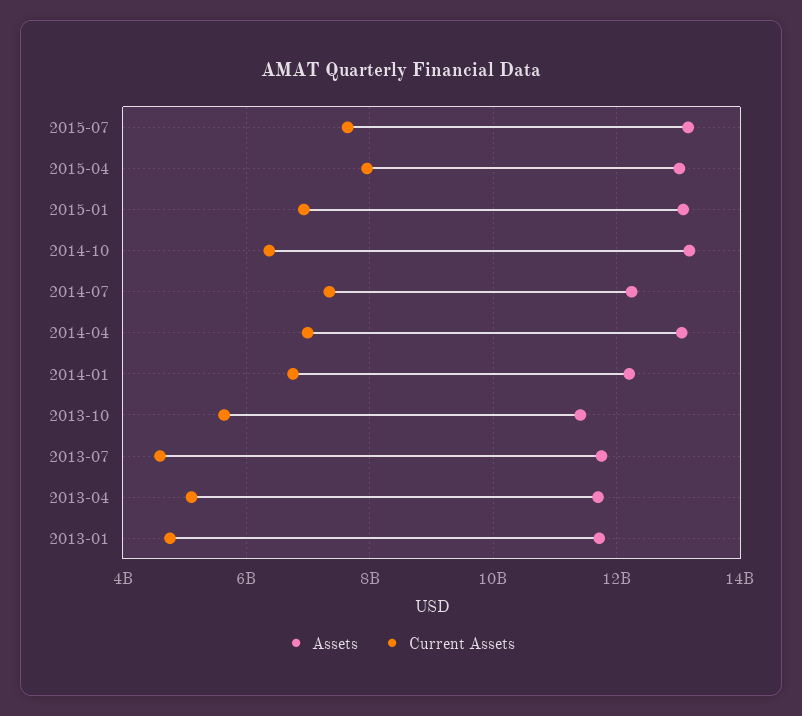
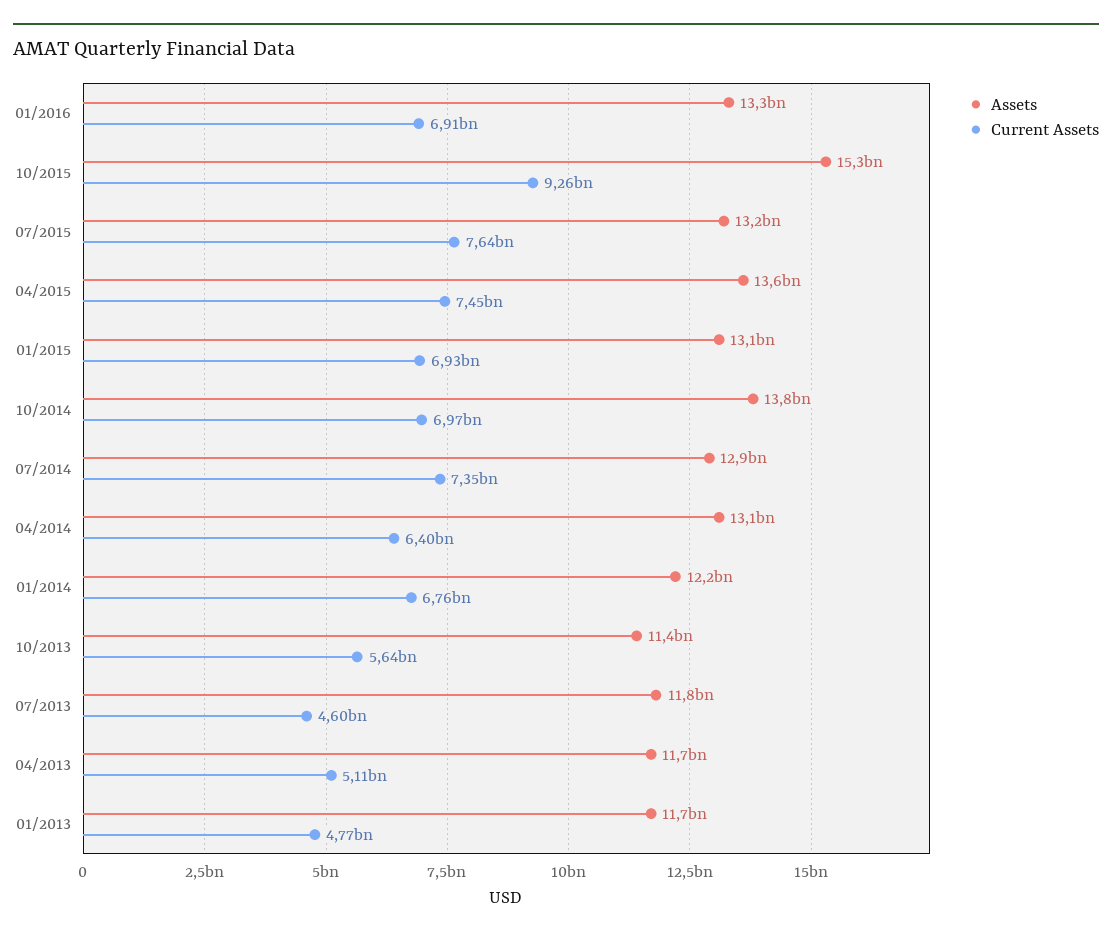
Assets, 2015-04: 13000000000 -> 13600000000
Current Assets, 2015-04: 8000000000 -> 7450000000
Assets, 2014-10: 13200000000 -> 13800000000
Current Assets, 2014-10: 6400000000 -> 6970000000
Assets, 2014-07: 12200000000 -> 12900000000
Current Assets, 2014-04: 7000000000 -> 6400000000
Assets, 01/2016: none -> 13300000000
Current Assets, 01/2016: none -> 6910000000
Assets, 10/2015: none -> 15300000000
Current Assets, 10/2015: none -> 9260000000

